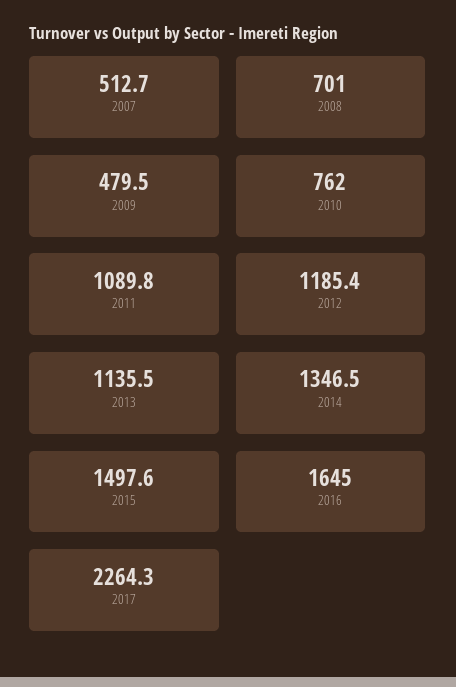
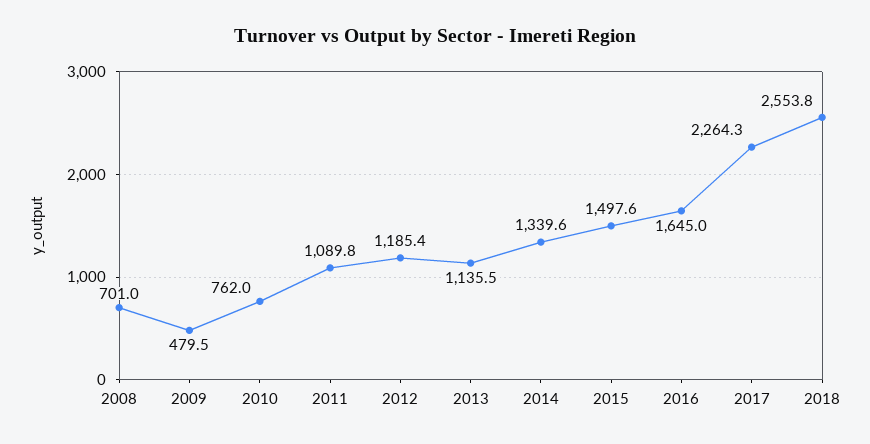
2007: 512.7 -> none
2014: 1346.5 -> 1339.6
2018: none -> 2553.8

